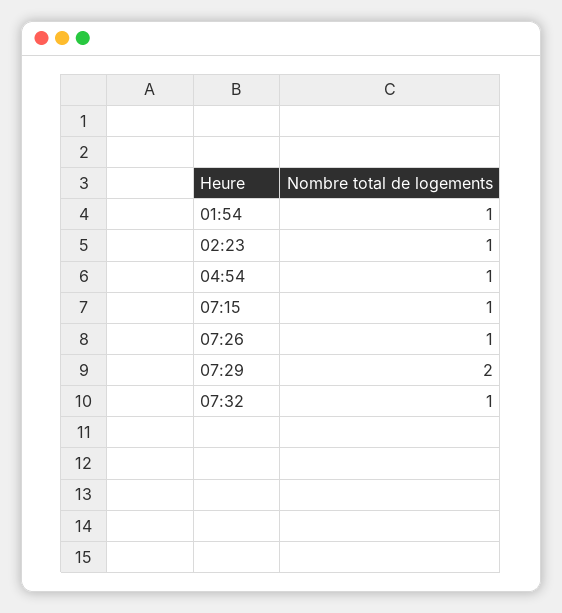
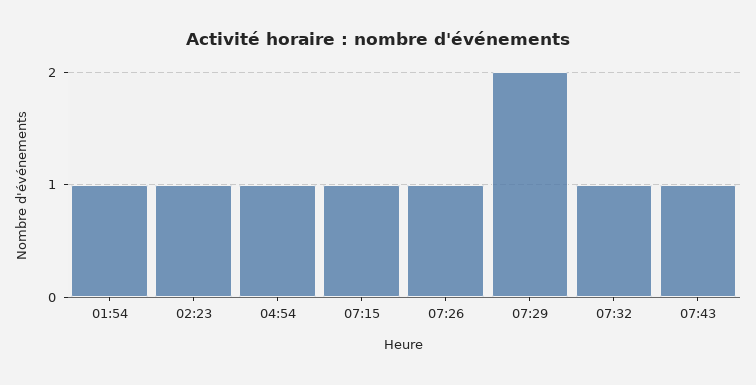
07:43: none -> 1

